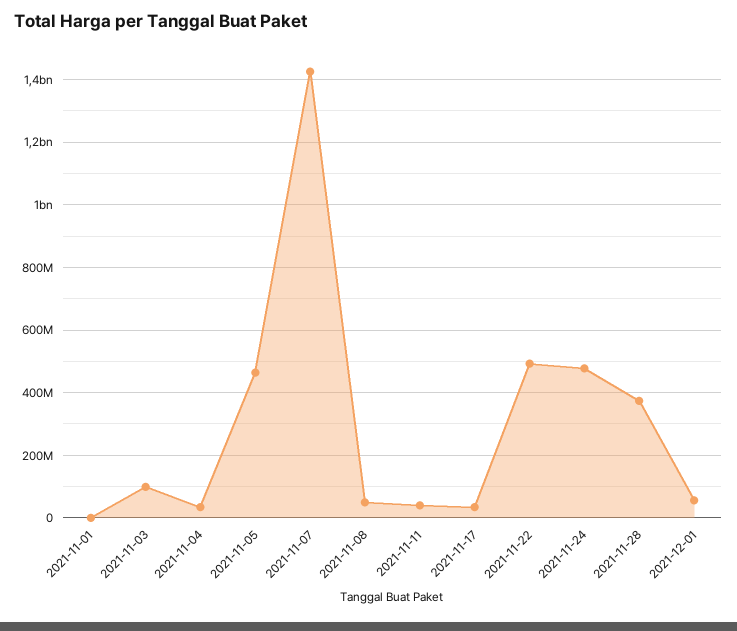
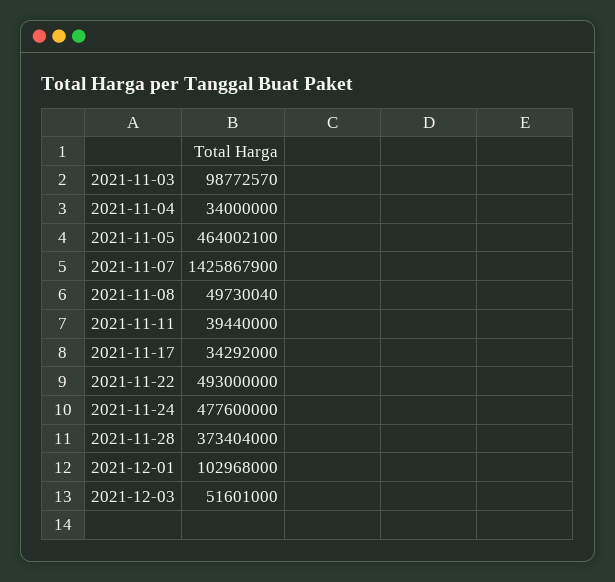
2021-11-01: 0 -> none
2021-12-01: 60000000 -> 102968000
2021-12-03: none -> 51601000

